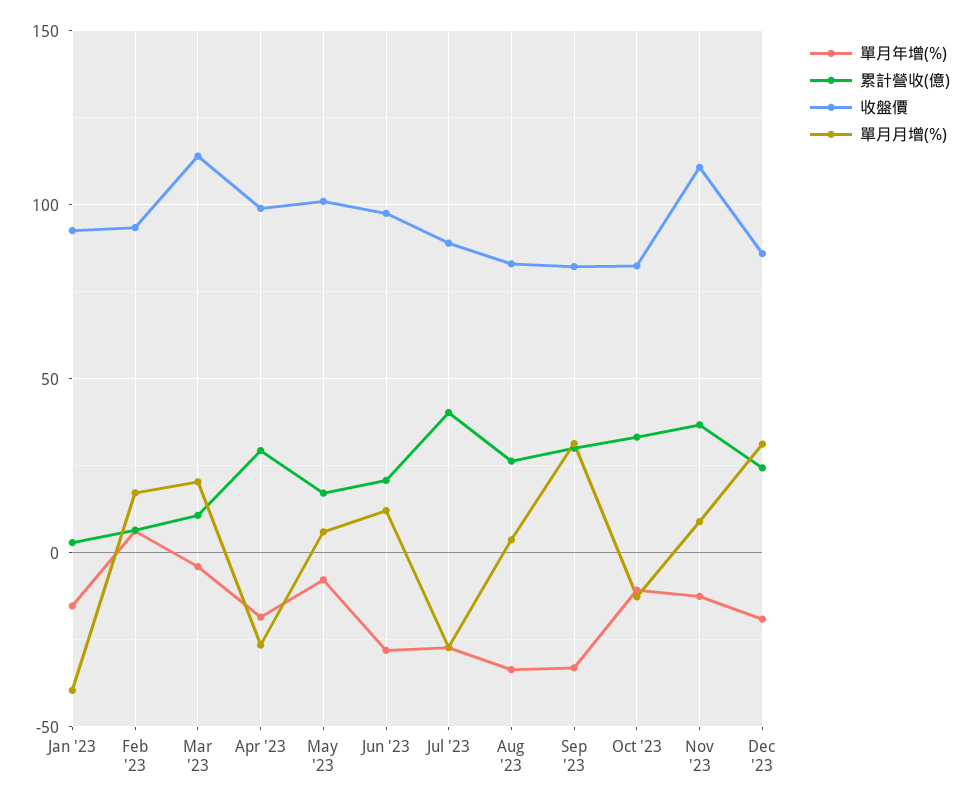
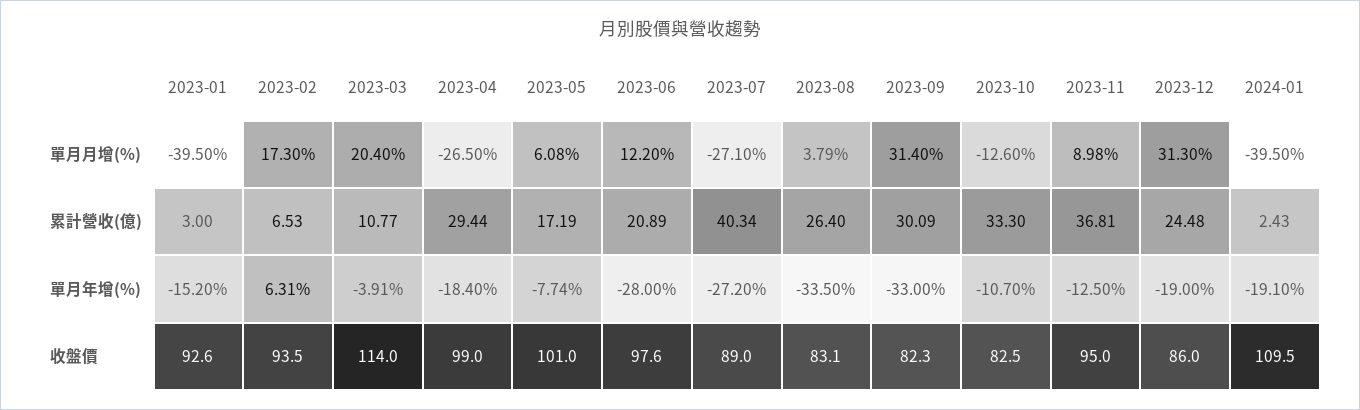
收盤價, Nov '23: 110 -> 95
單月月增(%), 2024-01: none -> -39.5
累計營收(億), 2024-01: none -> 2.43
單月年增(%), 2024-01: none -> -19.1
收盤價, 2024-01: none -> 109.5

